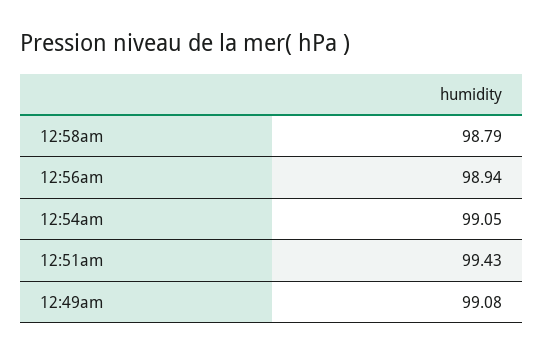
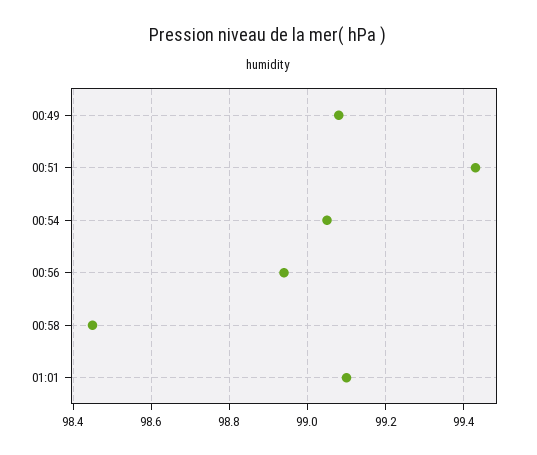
12:58am: 98.79 -> 98.45
01:01: none -> 99.1

